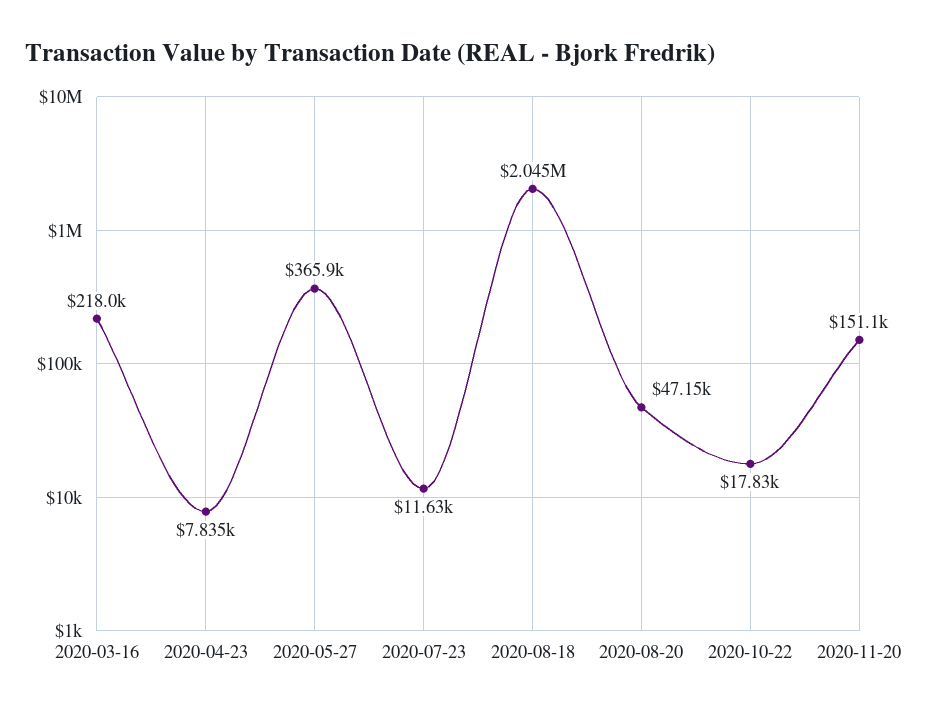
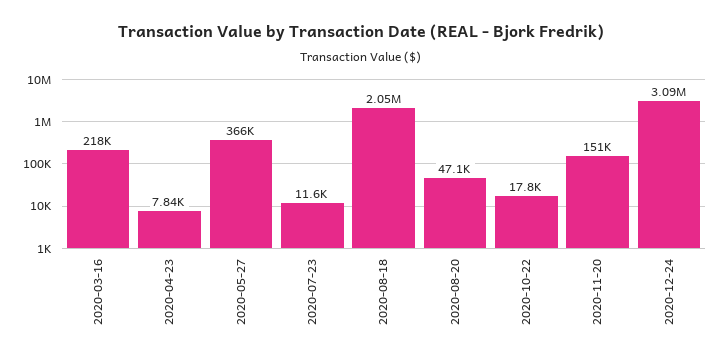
2020-12-24: none -> 3090000

